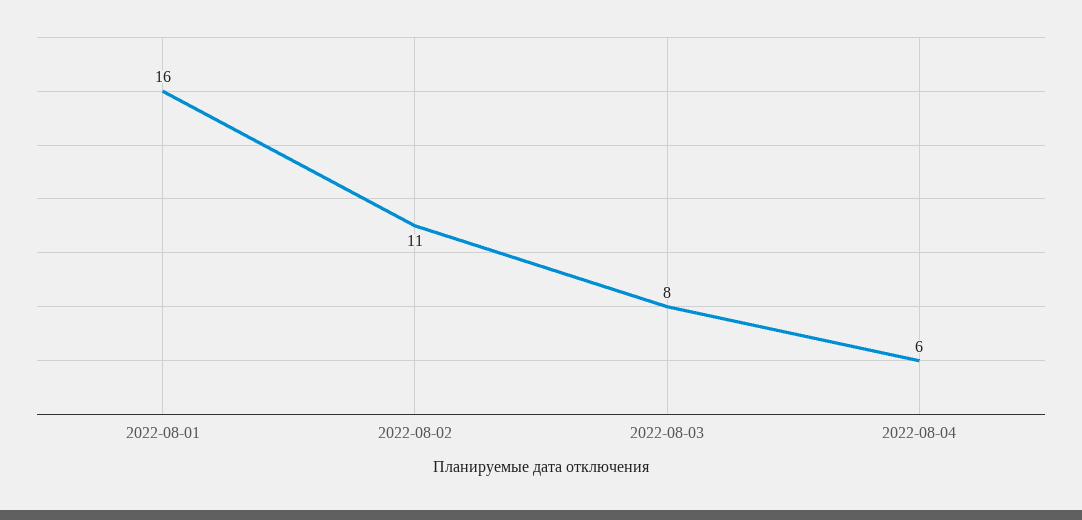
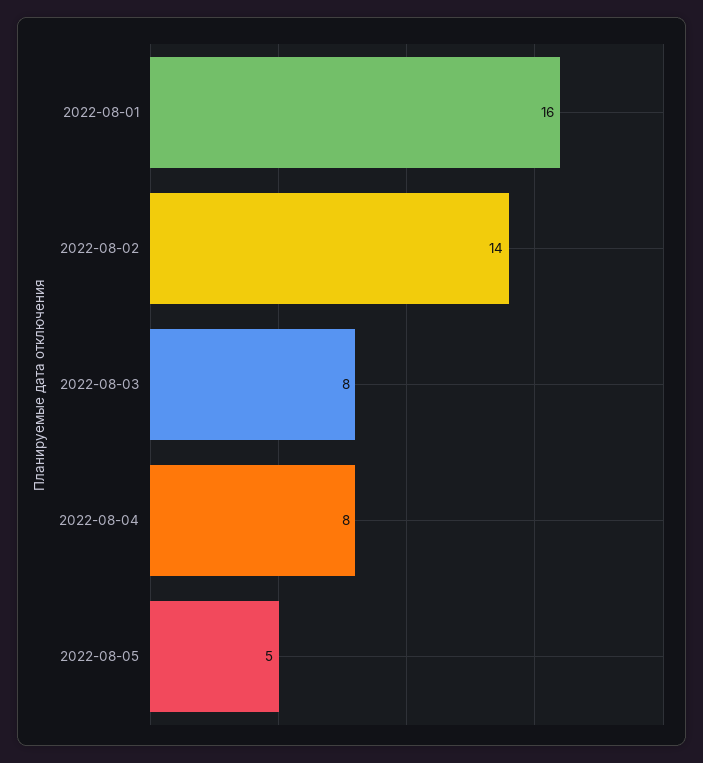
2022-08-02: 11 -> 14
2022-08-04: 6 -> 8
2022-08-05: none -> 5

